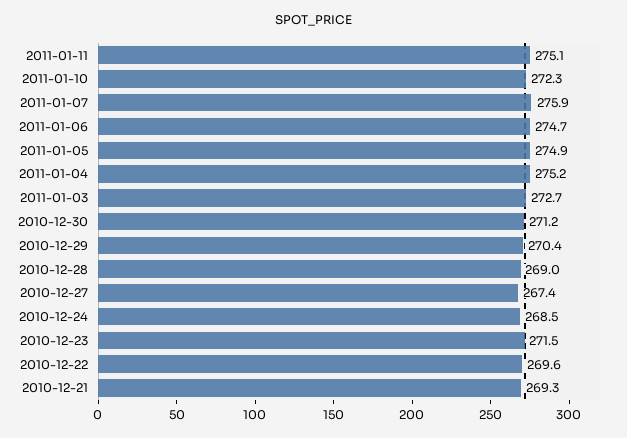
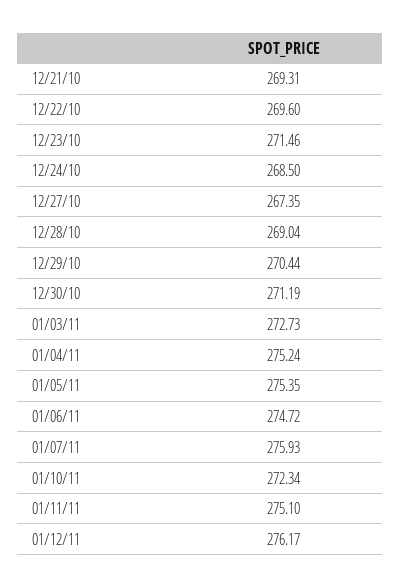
2011-01-05: 274.9 -> 275.35
01/12/11: none -> 276.17

